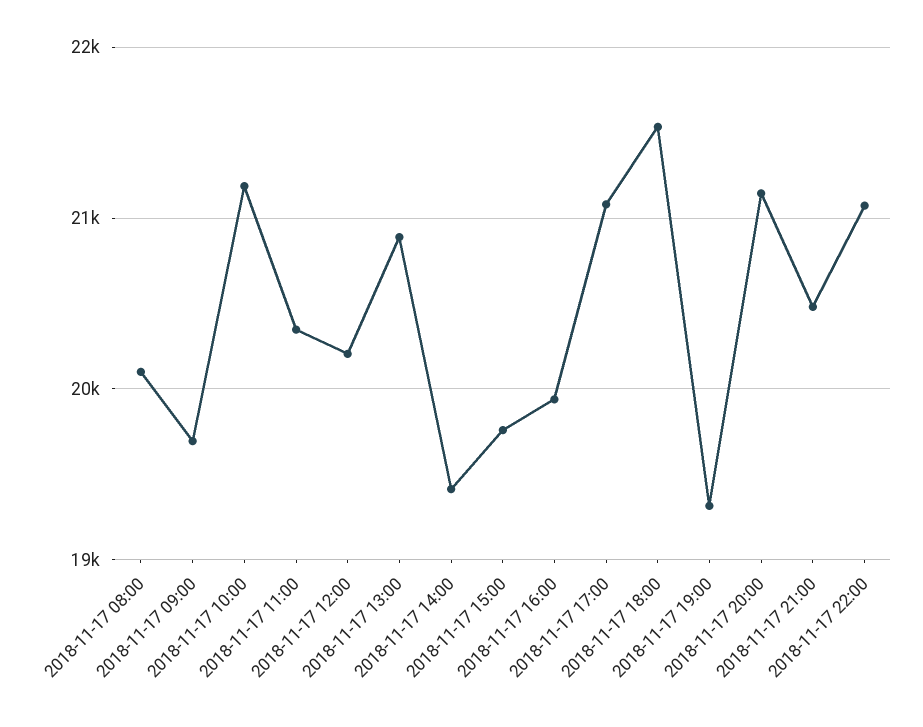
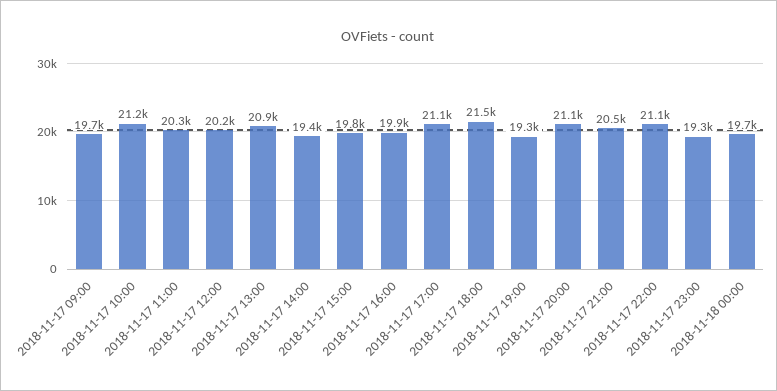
2018-11-17 08:00: 20100 -> none
2018-11-17 23:00: none -> 19300
2018-11-18 00:00: none -> 19700

